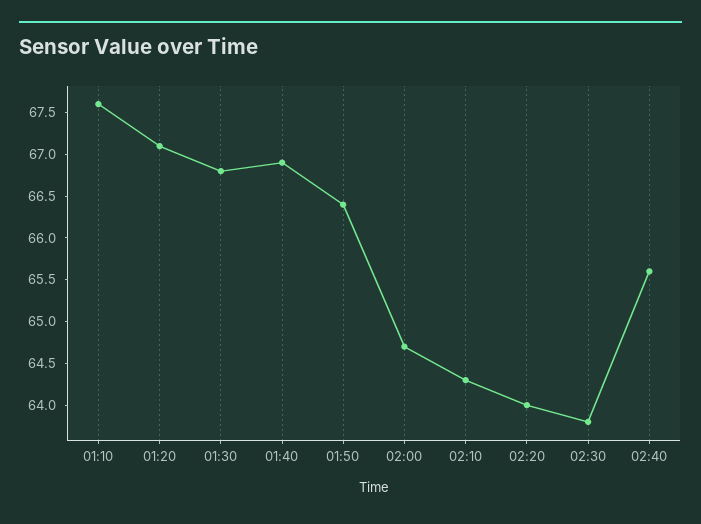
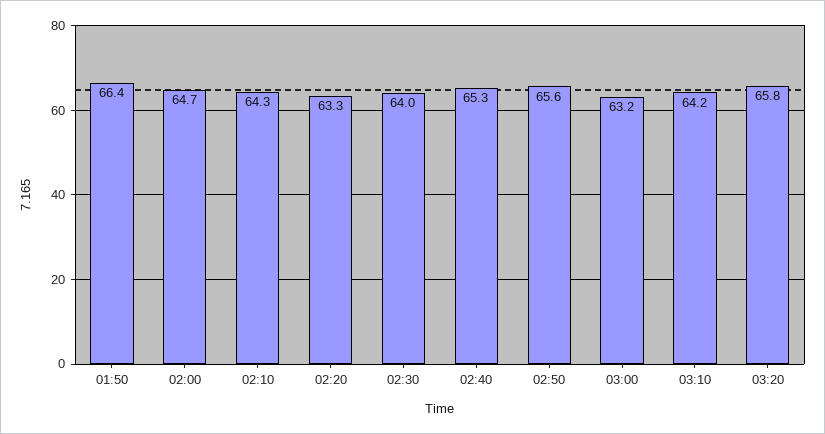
01:10: 67.6 -> none
01:20: 67.1 -> none
01:30: 66.8 -> none
01:40: 66.9 -> none
02:20: 64 -> 63.3
02:30: 63.8 -> 64
02:40: 65.6 -> 65.3
02:50: none -> 65.6
03:00: none -> 63.2
03:10: none -> 64.2
03:20: none -> 65.8

